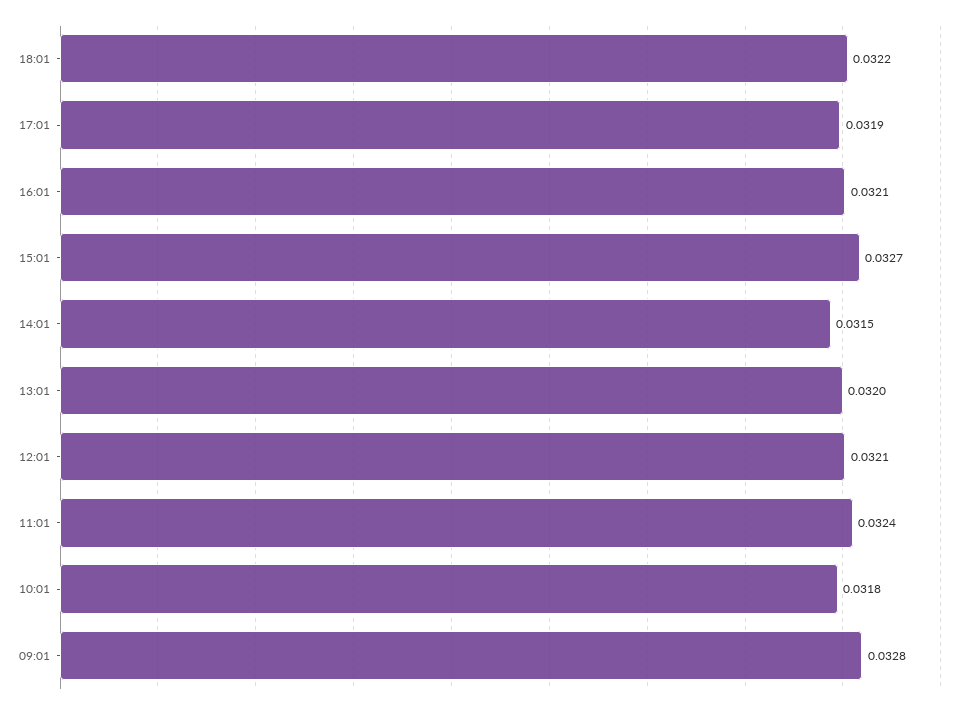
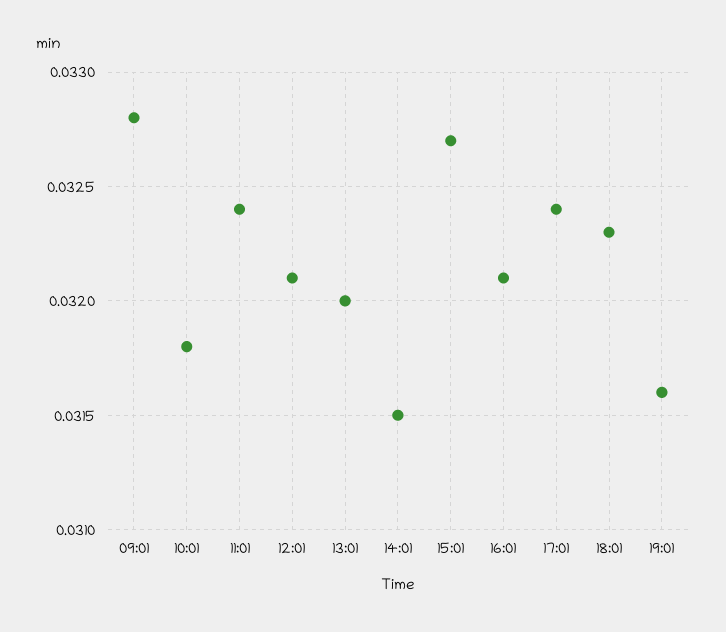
18:01: 0.0322 -> 0.0323
17:01: 0.0319 -> 0.0324
19:01: none -> 0.0316

